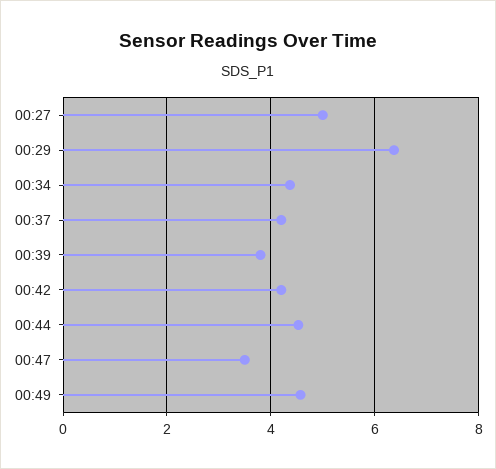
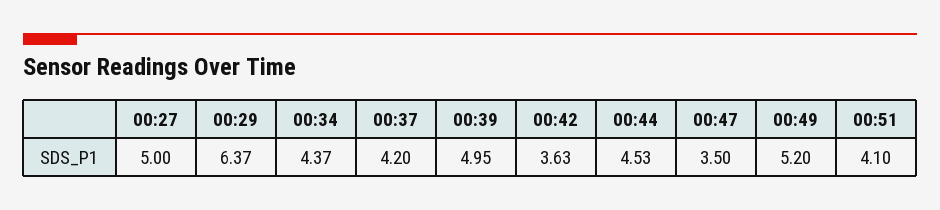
00:39: 3.8 -> 4.95
00:42: 4.2 -> 3.63
00:49: 4.6 -> 5.2
00:51: none -> 4.1

